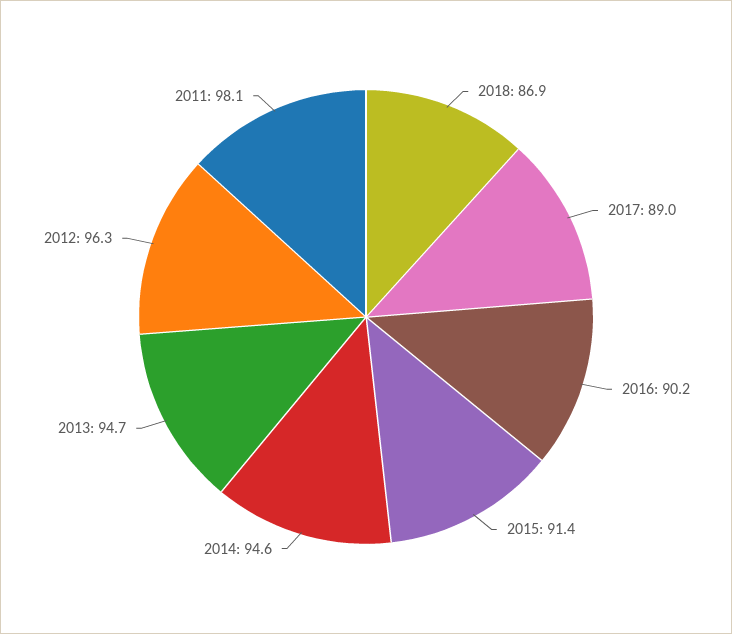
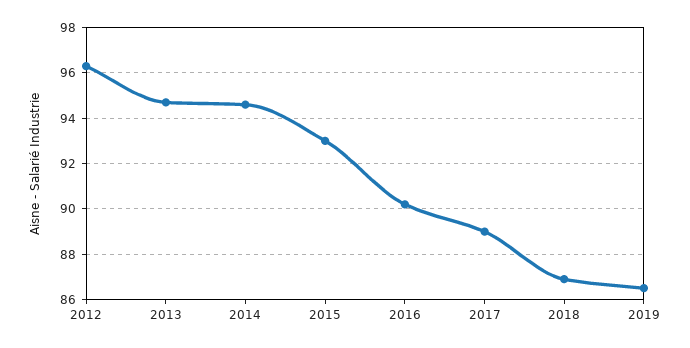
2015: 91.4 -> 93
2011: 98.1 -> none
2019: none -> 86.5

